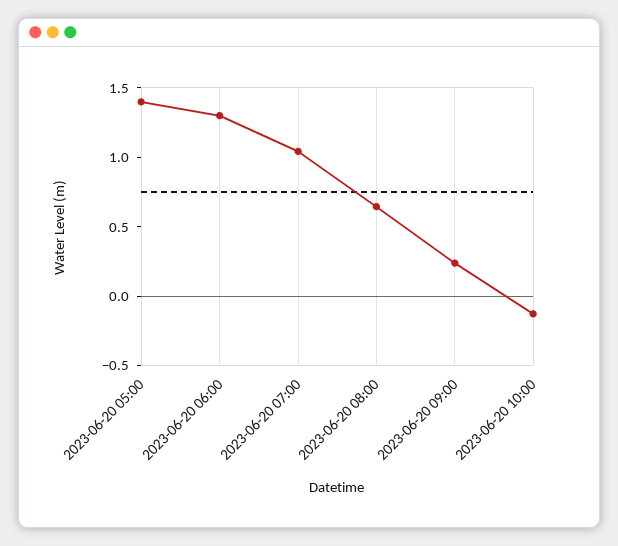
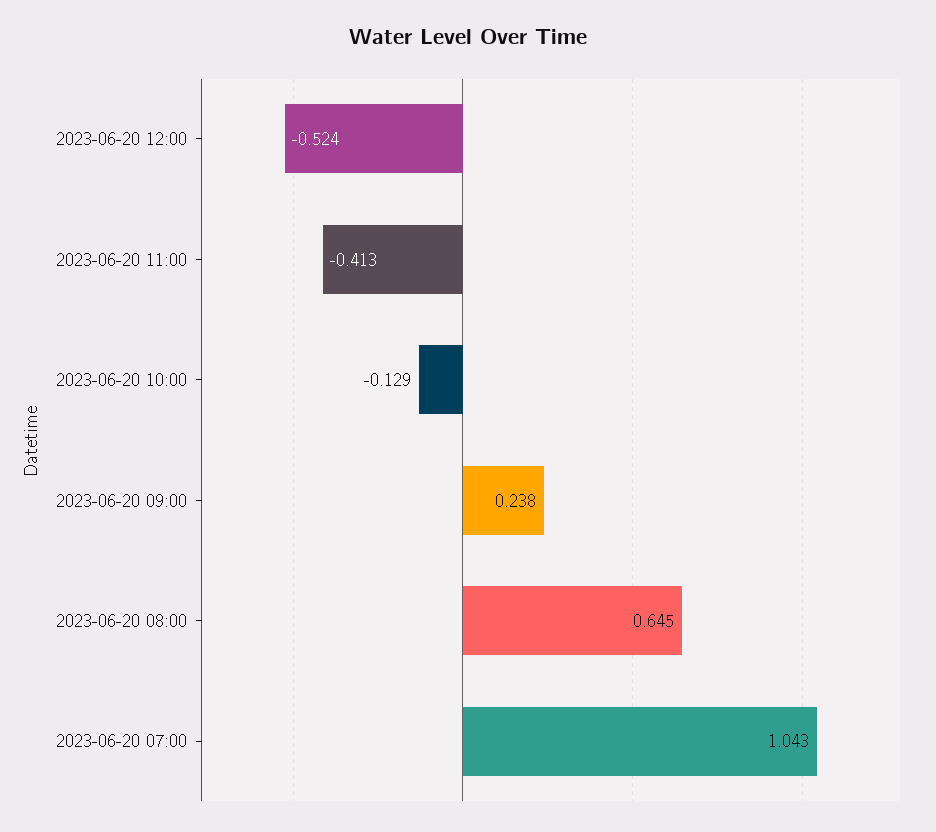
2023-06-20 05:00: 1.4 -> none
2023-06-20 06:00: 1.3 -> none
2023-06-20 12:00: none -> -0.524
2023-06-20 11:00: none -> -0.413

